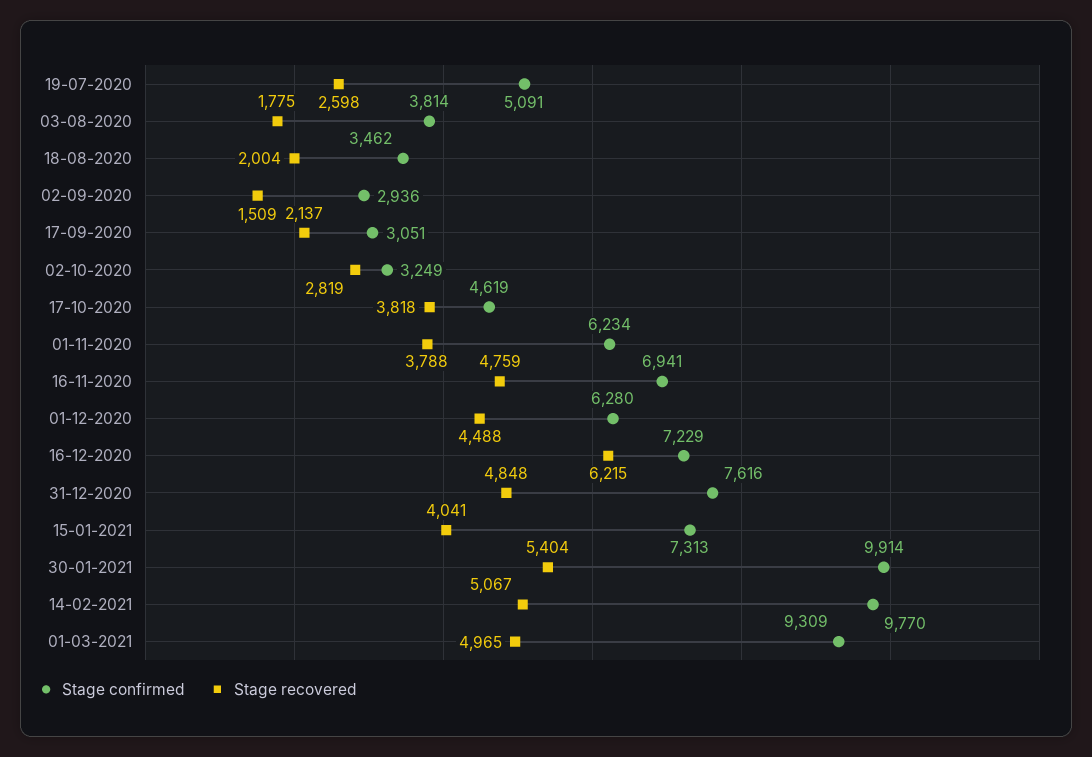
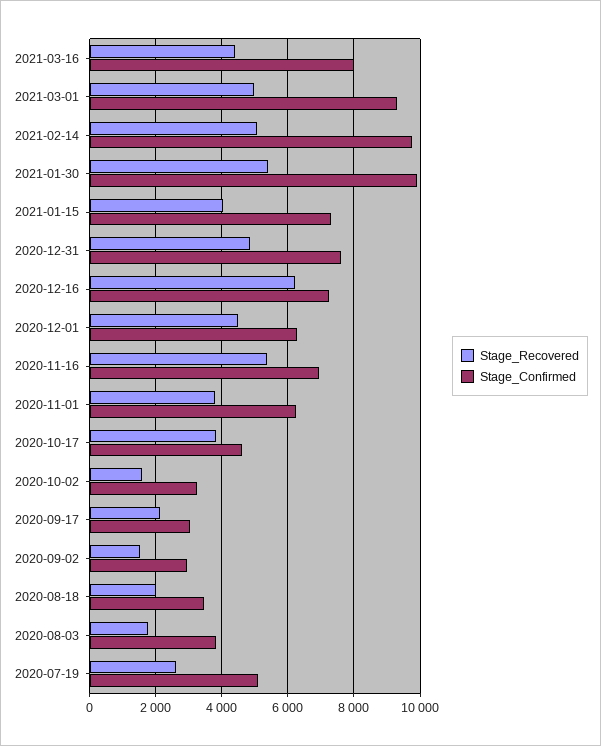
Stage recovered, 02-10-2020: 2819 -> 1600
Stage recovered, 16-11-2020: 4759 -> 5400
Stage recovered, 2021-03-16: none -> 4400
Stage confirmed, 2021-03-16: none -> 8000

